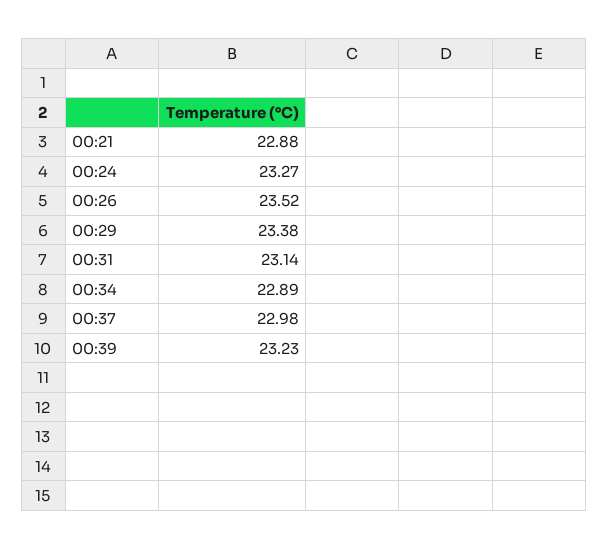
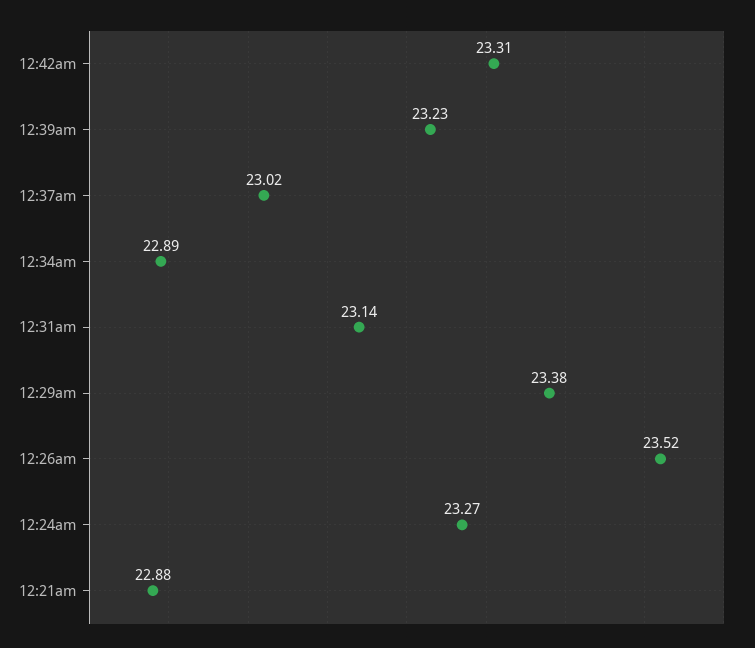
00:37: 22.98 -> 23.02
12:42am: none -> 23.31

